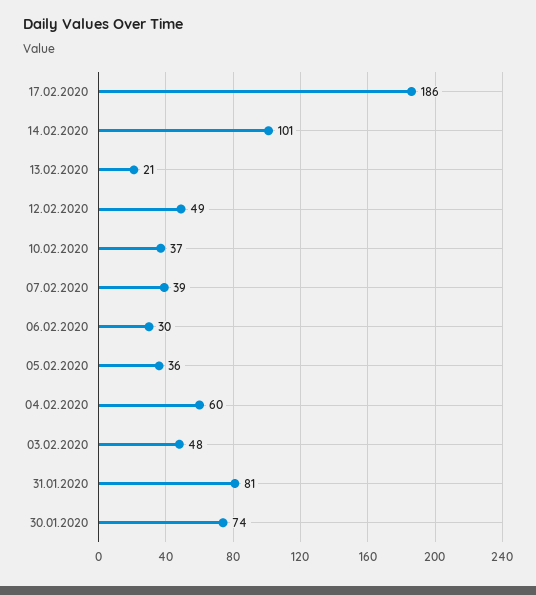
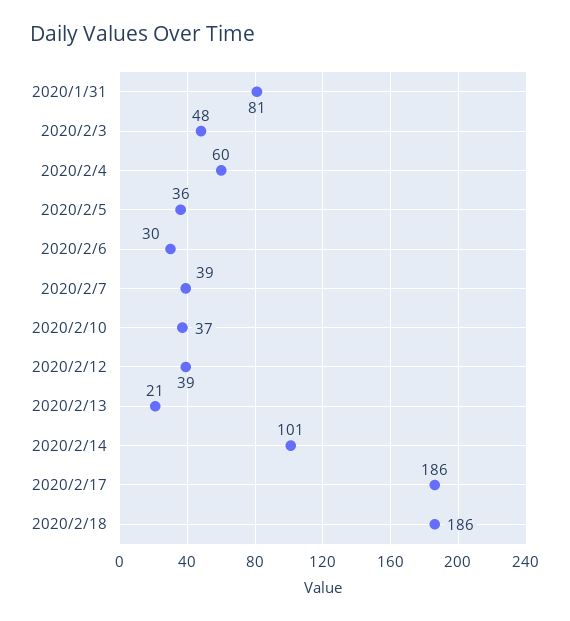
12.02.2020: 49 -> 39
30.01.2020: 74 -> none
2020/2/18: none -> 186

